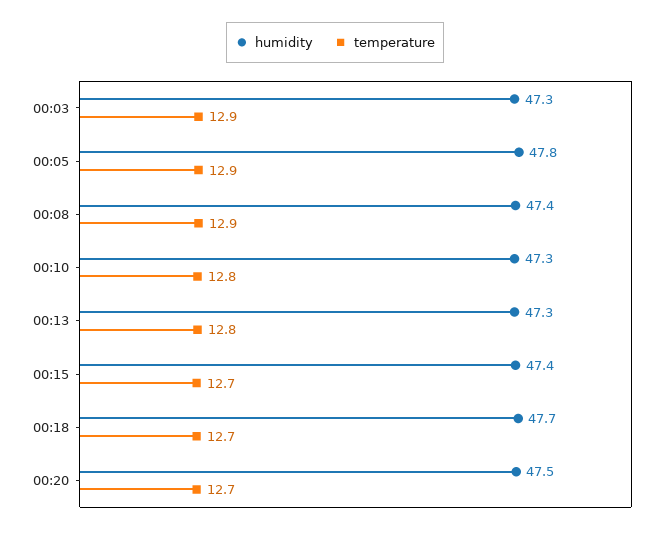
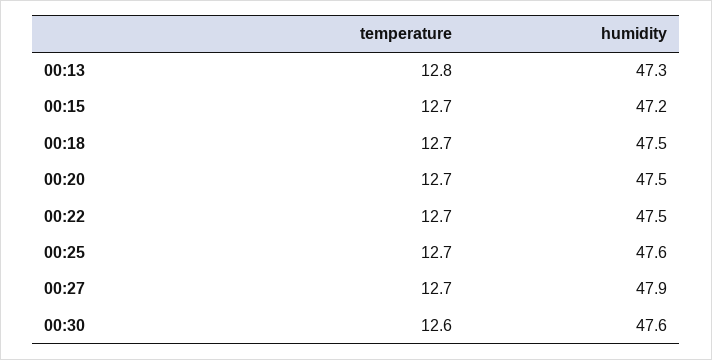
humidity, 00:03: 47.3 -> none
temperature, 00:03: 12.9 -> none
humidity, 00:05: 47.8 -> none
temperature, 00:05: 12.9 -> none
humidity, 00:08: 47.4 -> none
temperature, 00:08: 12.9 -> none
humidity, 00:10: 47.3 -> none
temperature, 00:10: 12.8 -> none
humidity, 00:15: 47.4 -> 47.2
humidity, 00:18: 47.7 -> 47.5
temperature, 00:22: none -> 12.7
humidity, 00:22: none -> 47.5
temperature, 00:25: none -> 12.7
humidity, 00:25: none -> 47.6
temperature, 00:27: none -> 12.7
humidity, 00:27: none -> 47.9
temperature, 00:30: none -> 12.6
humidity, 00:30: none -> 47.6

